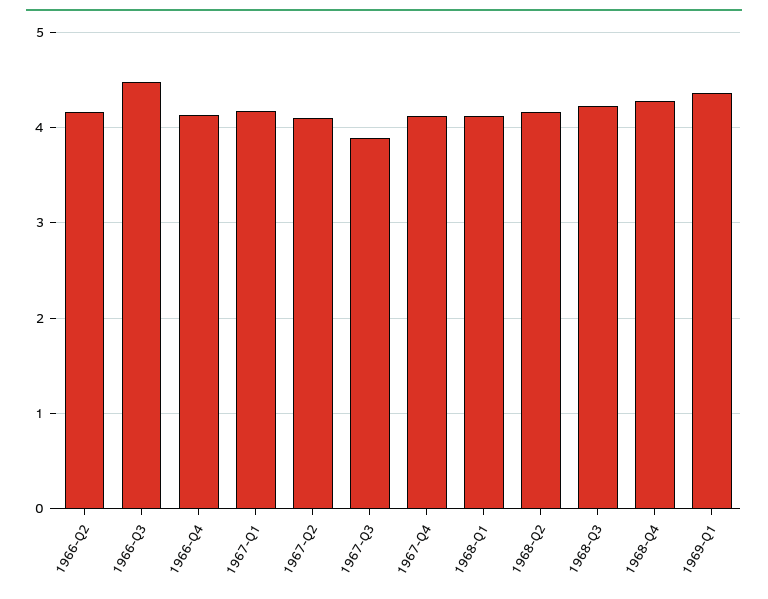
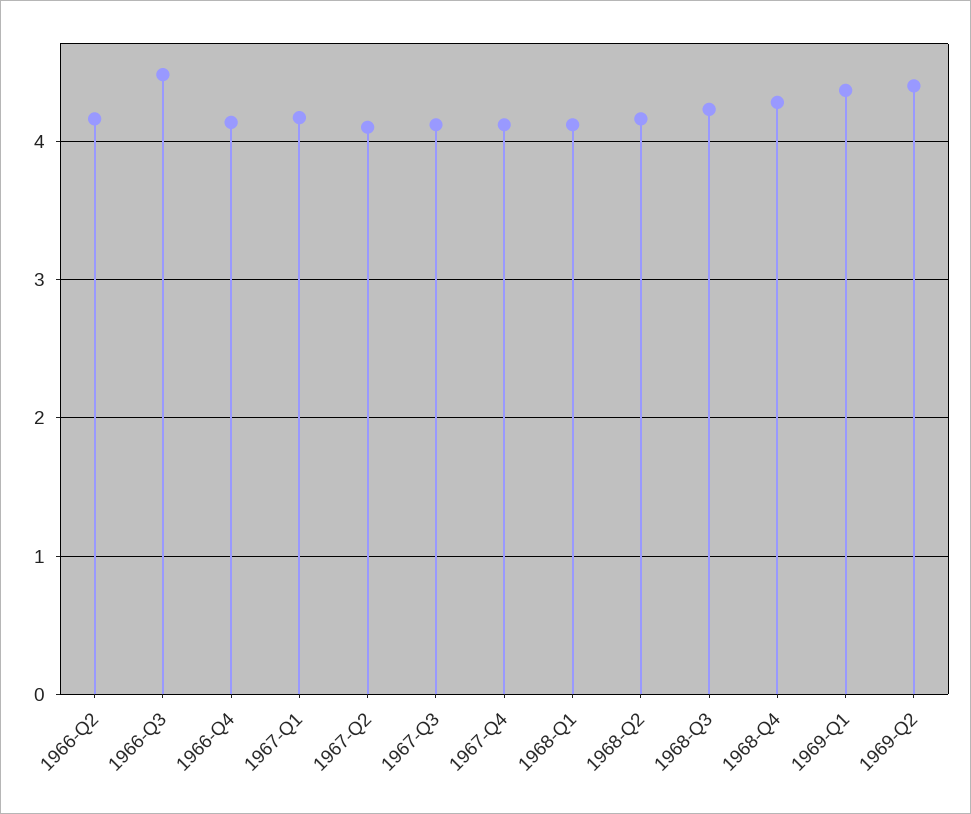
1967-Q3: 3.9 -> 4.1
1969-Q2: none -> 4.4

